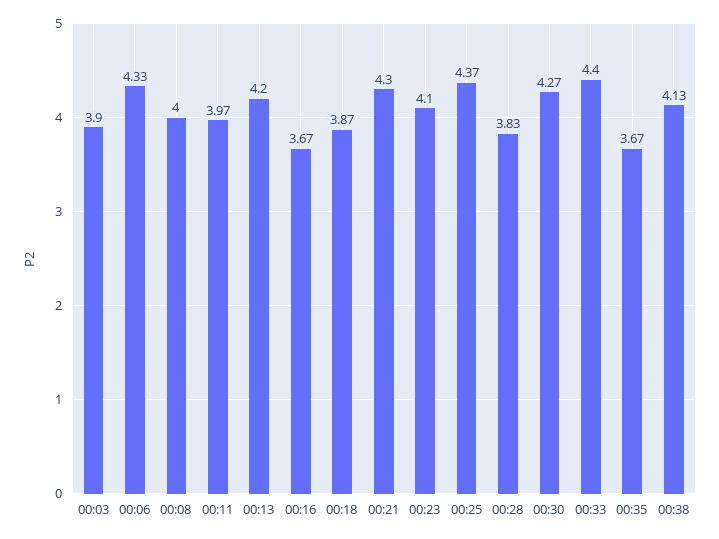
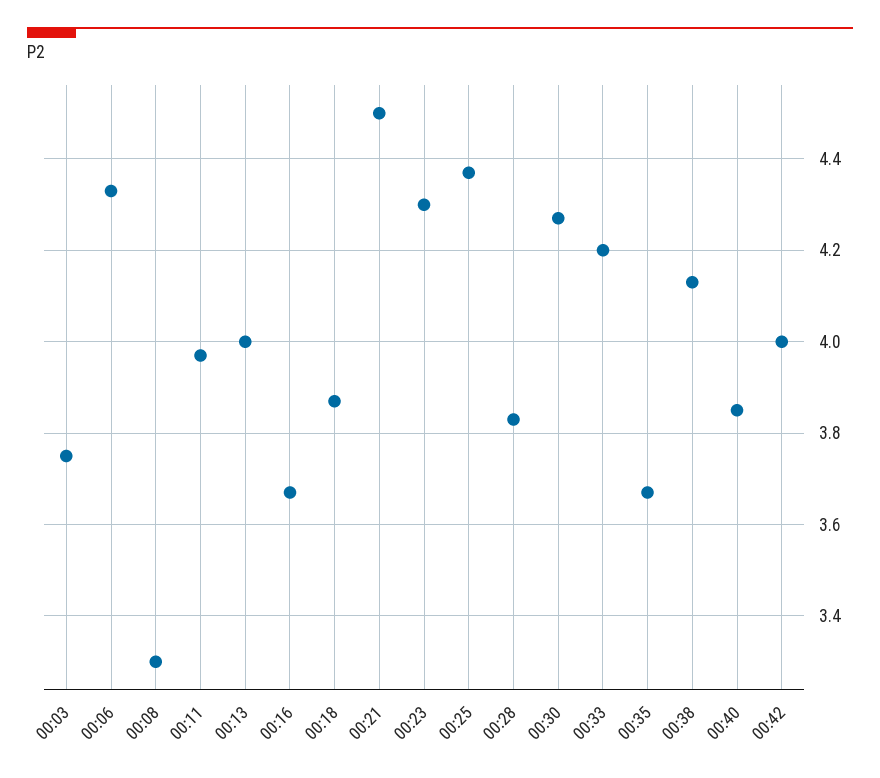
00:03: 3.9 -> 3.75
00:08: 4 -> 3.3
00:13: 4.2 -> 4
00:21: 4.3 -> 4.5
00:23: 4.1 -> 4.3
00:33: 4.4 -> 4.2
00:40: none -> 3.85
00:42: none -> 4

